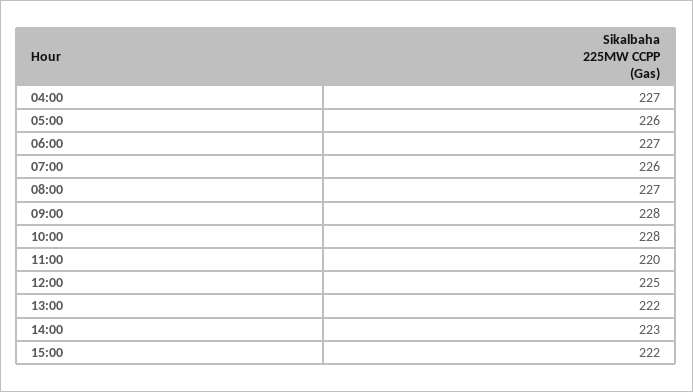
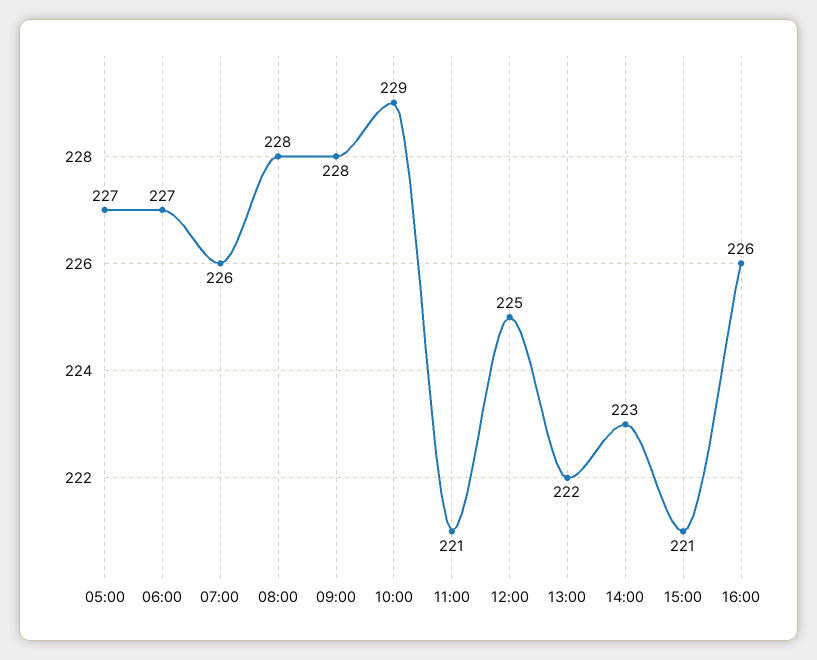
04:00: 227 -> none
05:00: 226 -> 227
08:00: 227 -> 228
10:00: 228 -> 229
11:00: 220 -> 221
15:00: 222 -> 221
16:00: none -> 226

